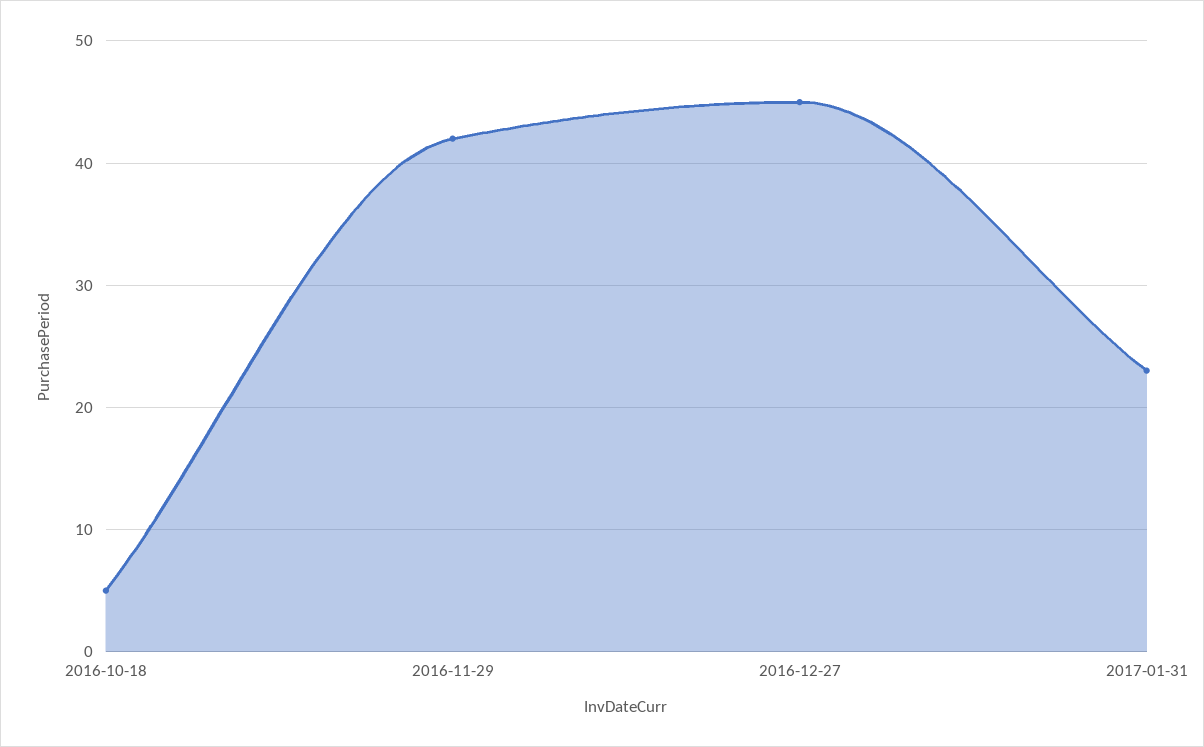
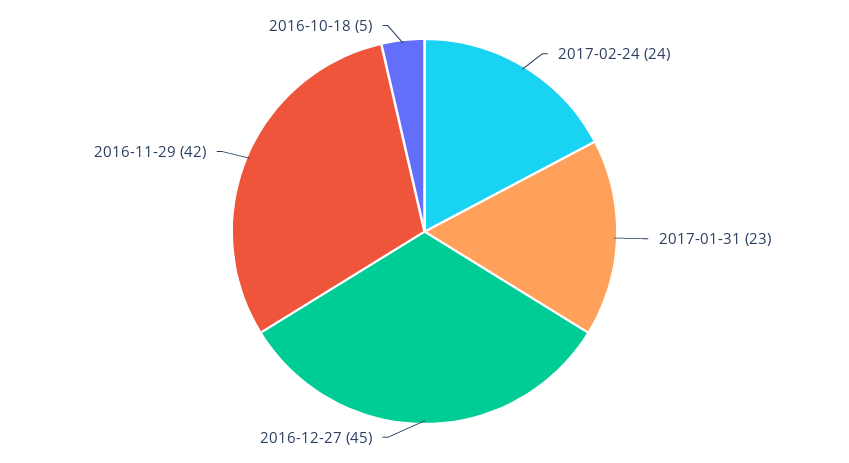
2017-02-24: none -> 24

